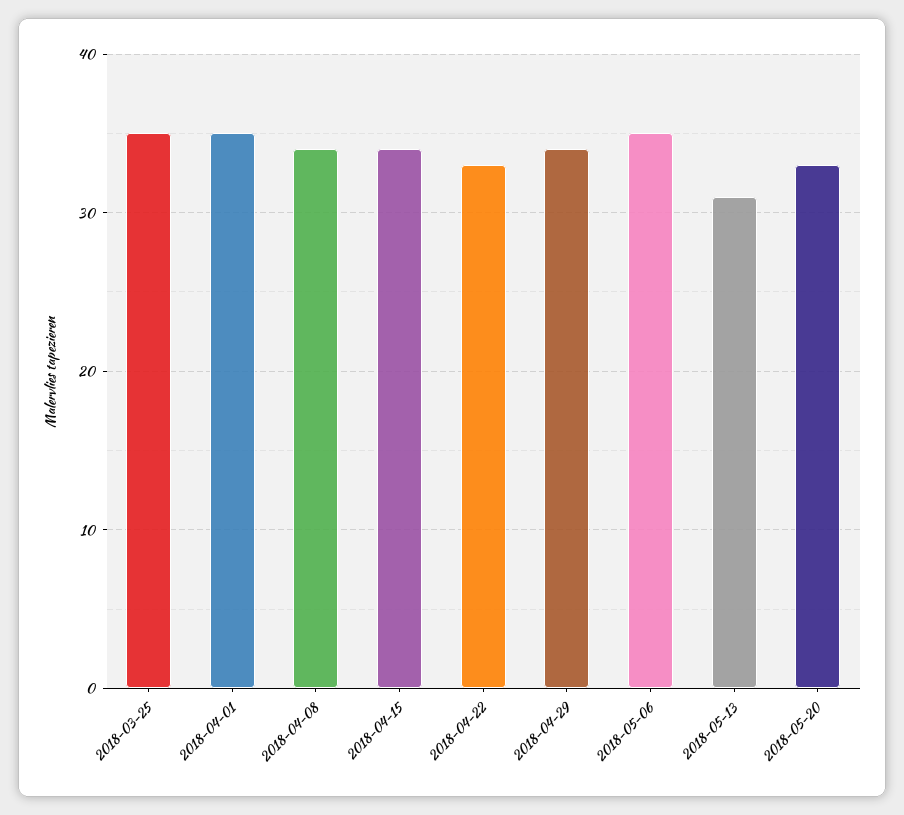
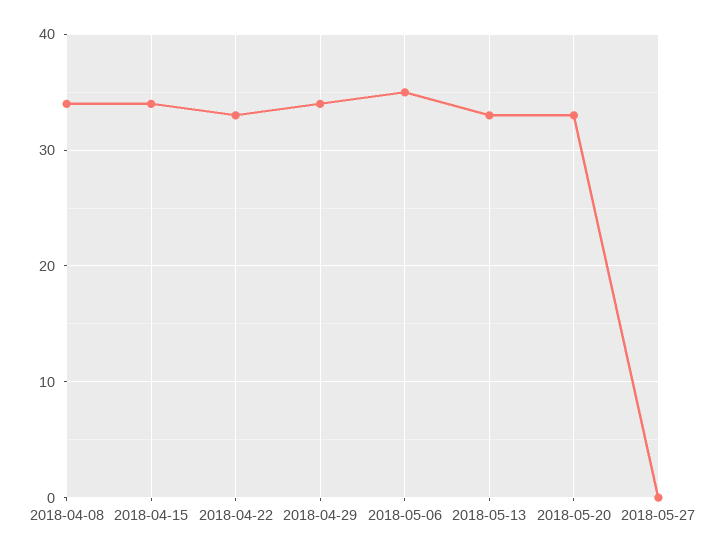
2018-03-25: 35 -> none
2018-04-01: 35 -> none
2018-05-13: 31 -> 33
2018-05-27: none -> 0

